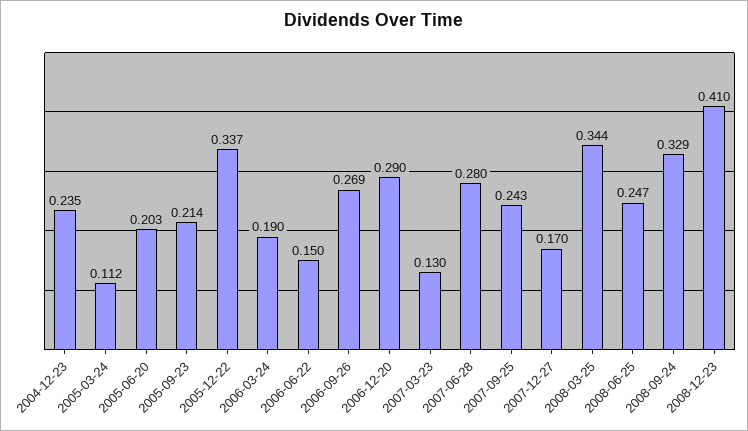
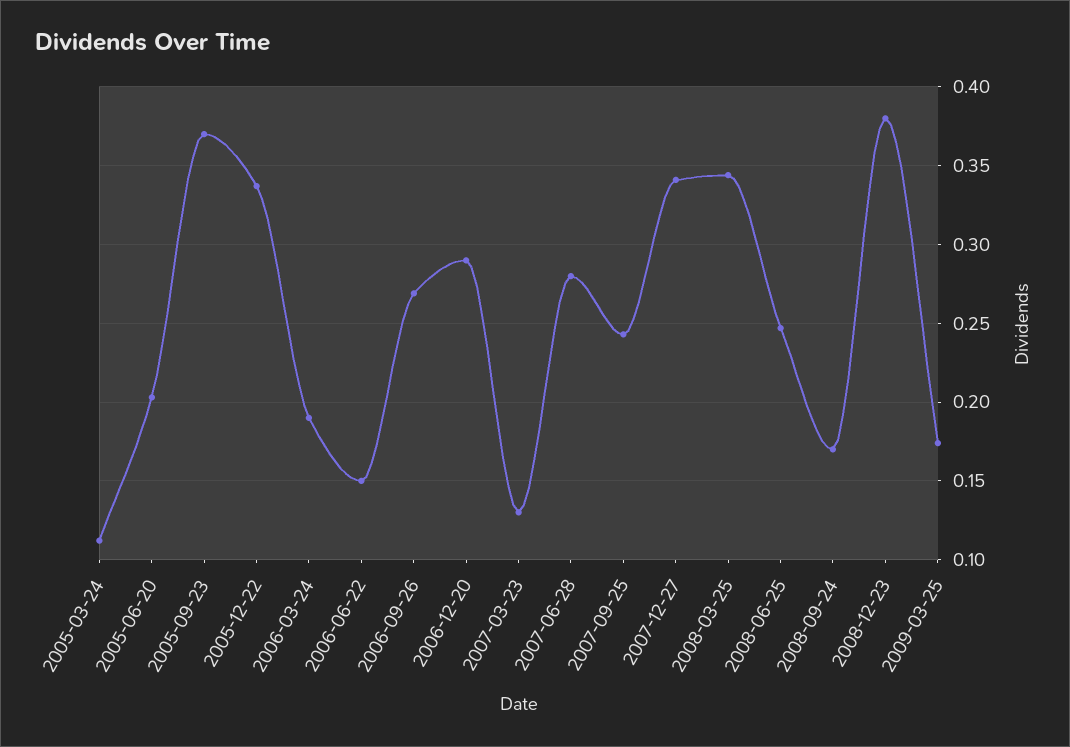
2004-12-23: 0.235 -> none
2005-09-23: 0.214 -> 0.37
2007-12-27: 0.17 -> 0.34
2008-09-24: 0.329 -> 0.17
2008-12-23: 0.41 -> 0.38
2009-03-25: none -> 0.175

